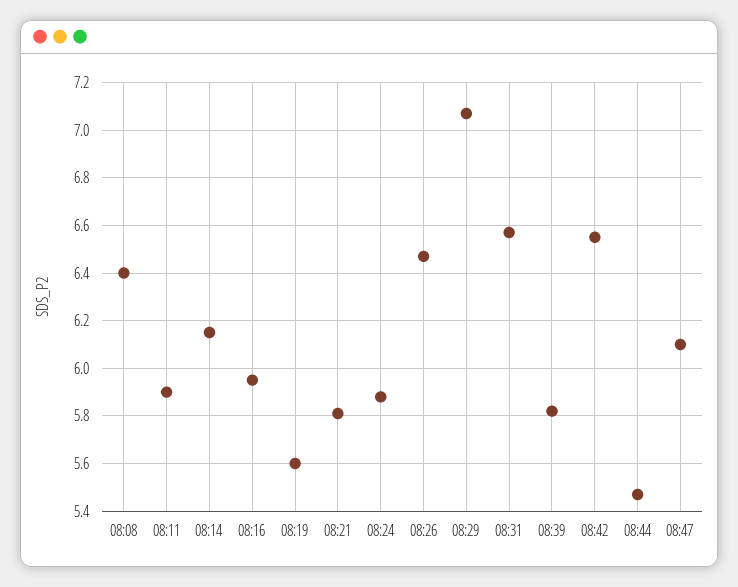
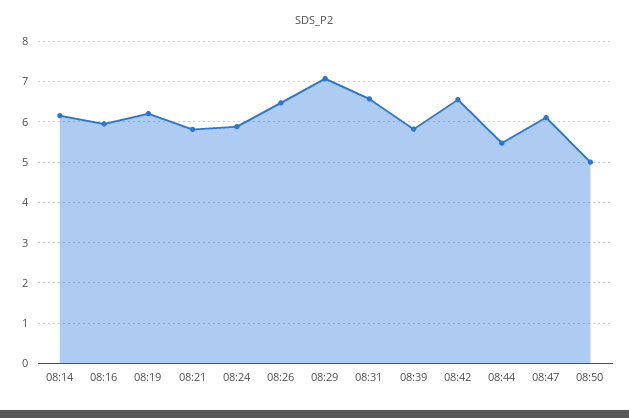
08:08: 6.4 -> none
08:11: 5.9 -> none
08:19: 5.6 -> 6.2
08:50: none -> 5

